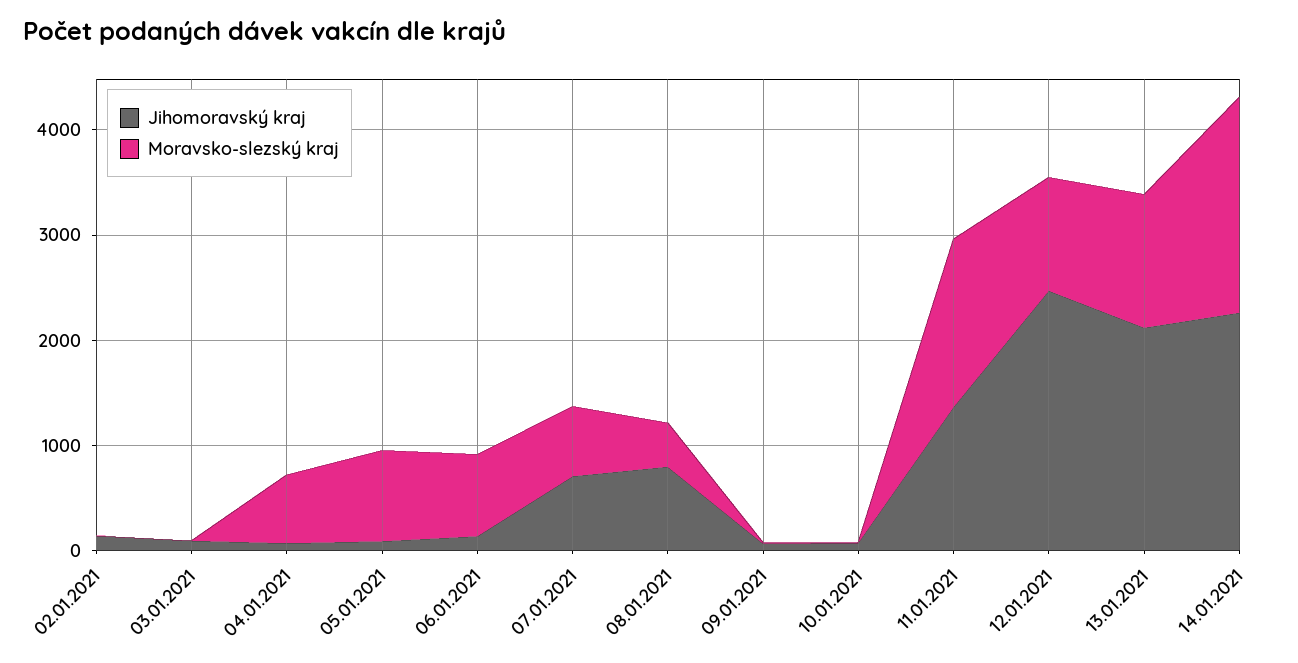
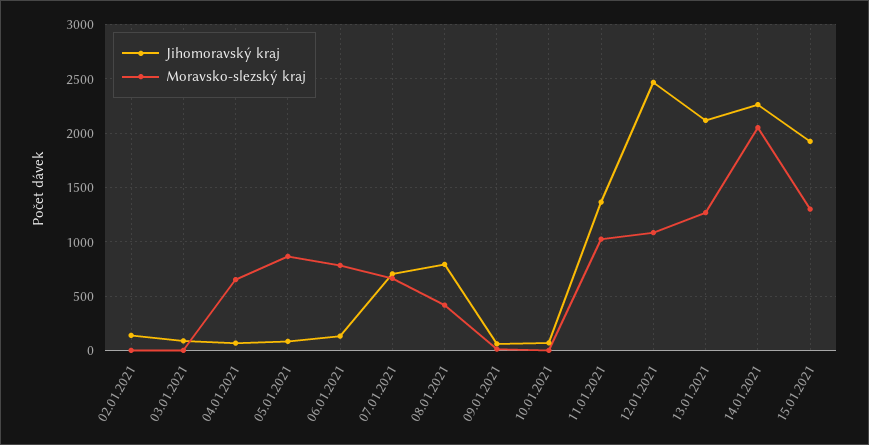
Moravsko-slezský kraj, 11.01.2021: 1600 -> 1000
Jihomoravský kraj, 15.01.2021: none -> 1900
Moravsko-slezský kraj, 15.01.2021: none -> 1300

